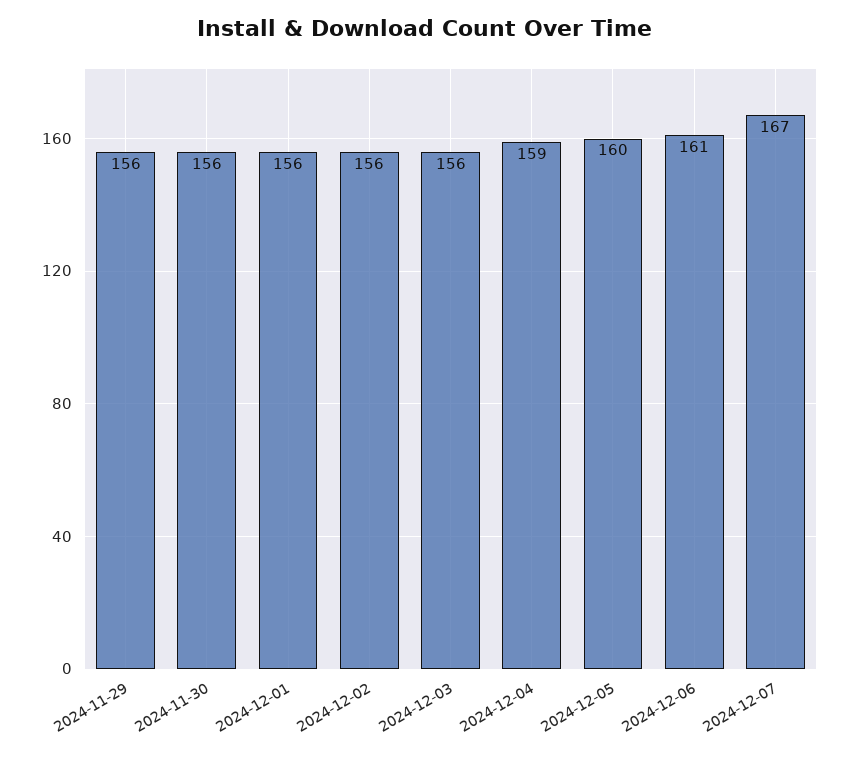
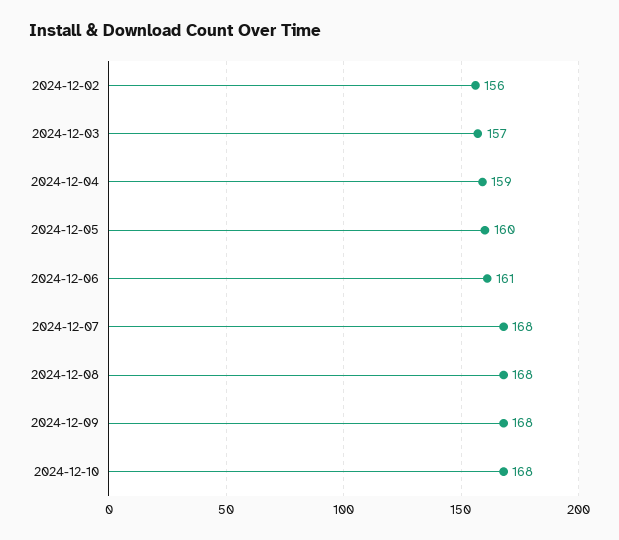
2024-11-29: 156 -> none
2024-11-30: 156 -> none
2024-12-01: 156 -> none
2024-12-03: 156 -> 157
2024-12-07: 167 -> 168
2024-12-08: none -> 168
2024-12-09: none -> 168
2024-12-10: none -> 168

